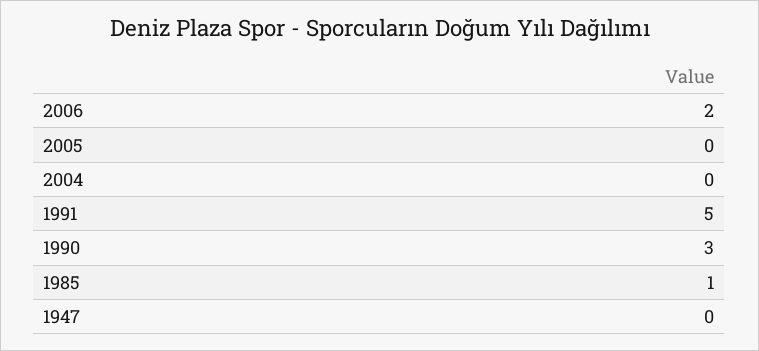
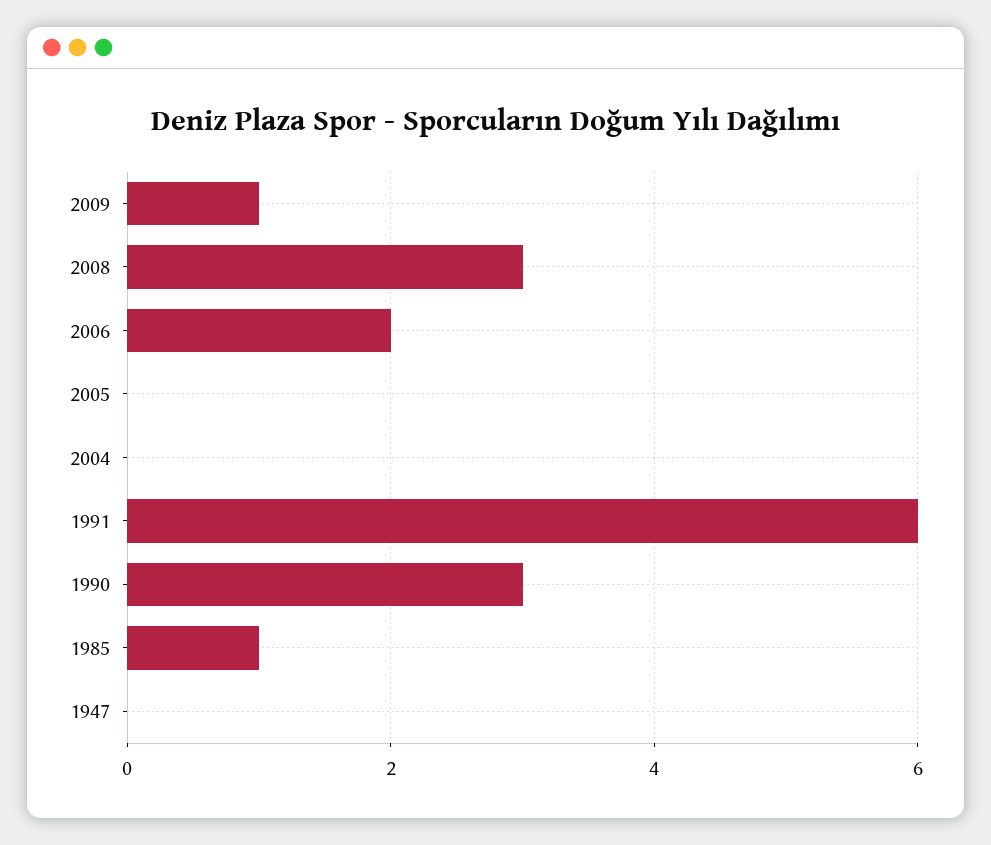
1991: 5 -> 6
2009: none -> 1
2008: none -> 3

